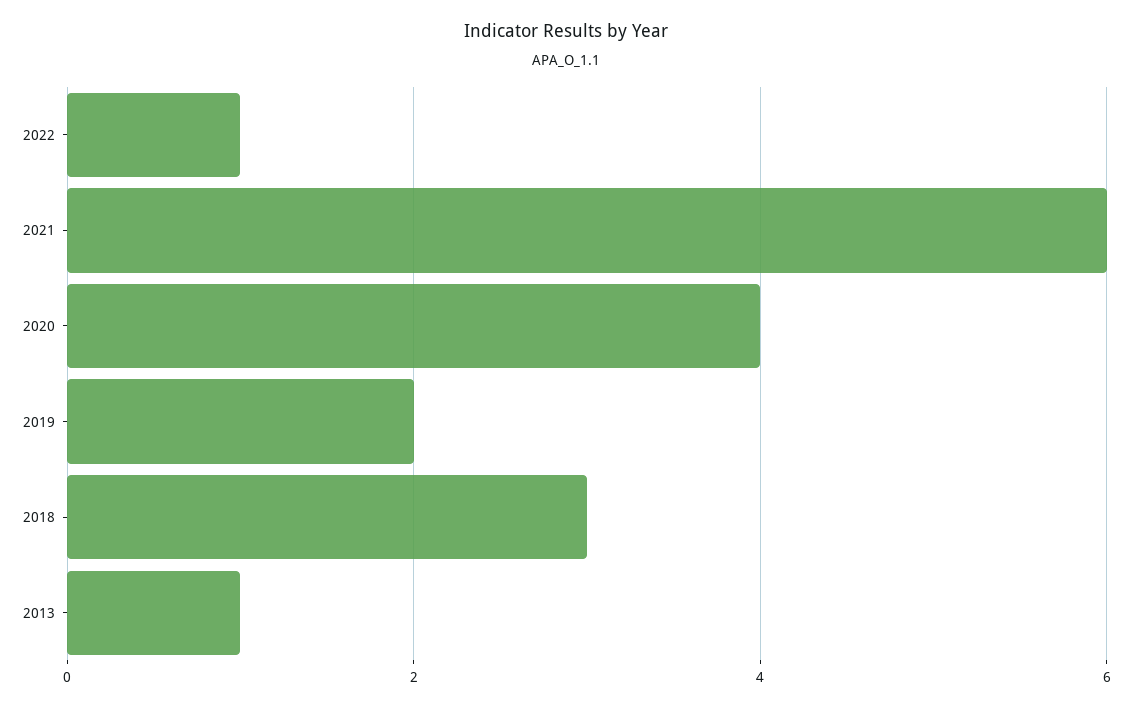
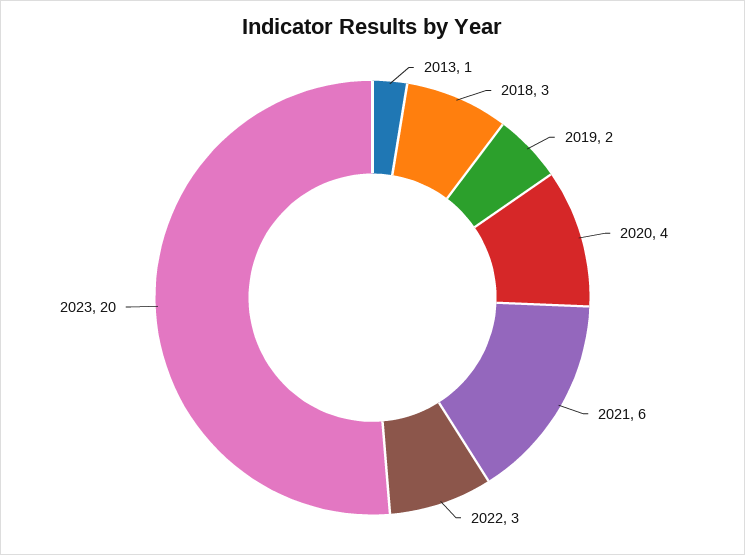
2022: 1 -> 3
2023: none -> 20

